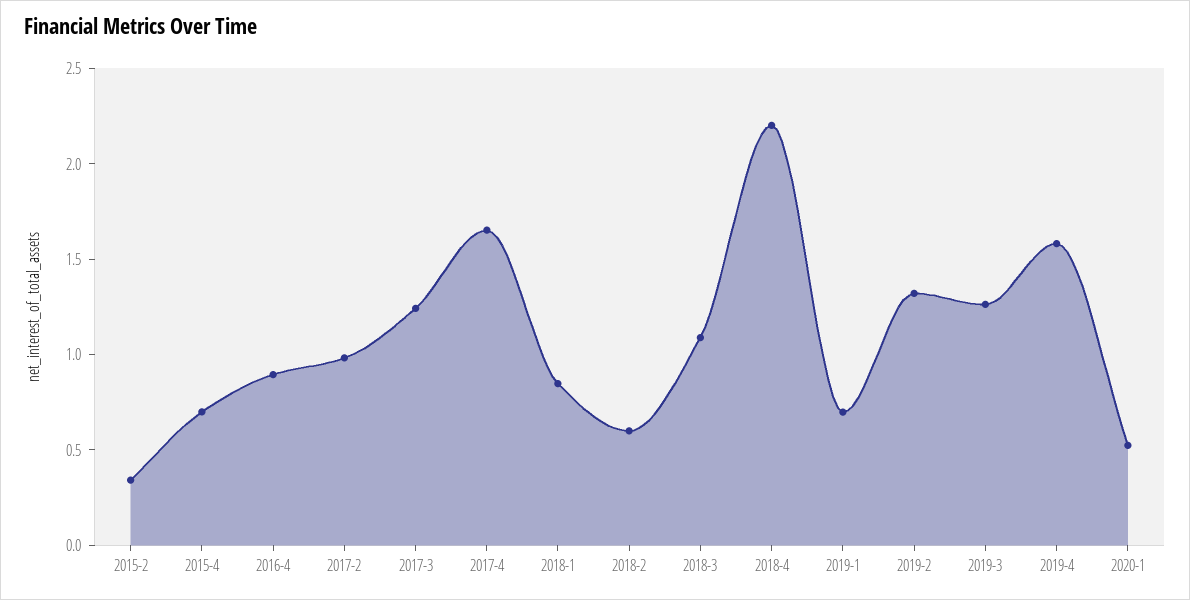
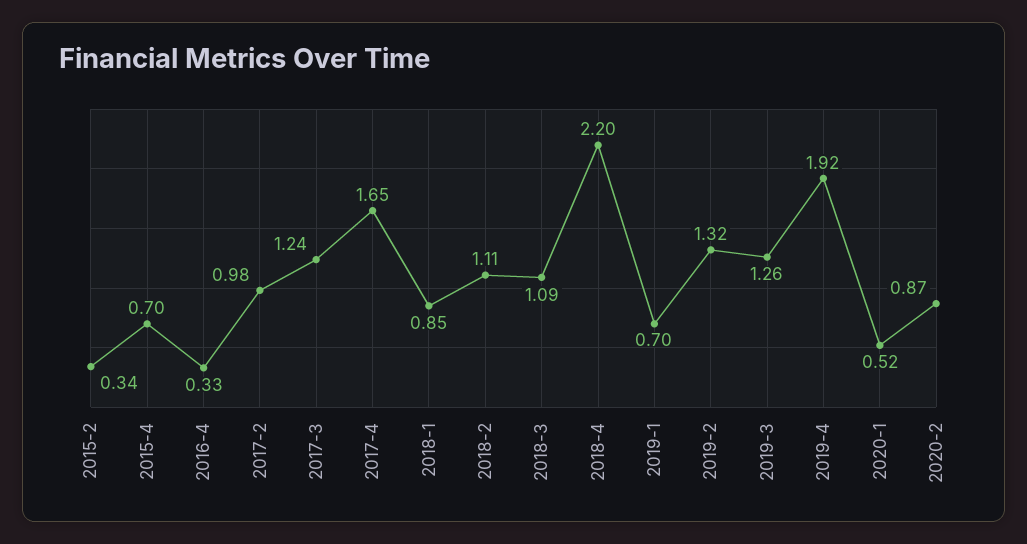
2016-4: 0.9 -> 0.33
2018-2: 0.6 -> 1.11
2019-4: 1.6 -> 1.92
2020-2: none -> 0.87

